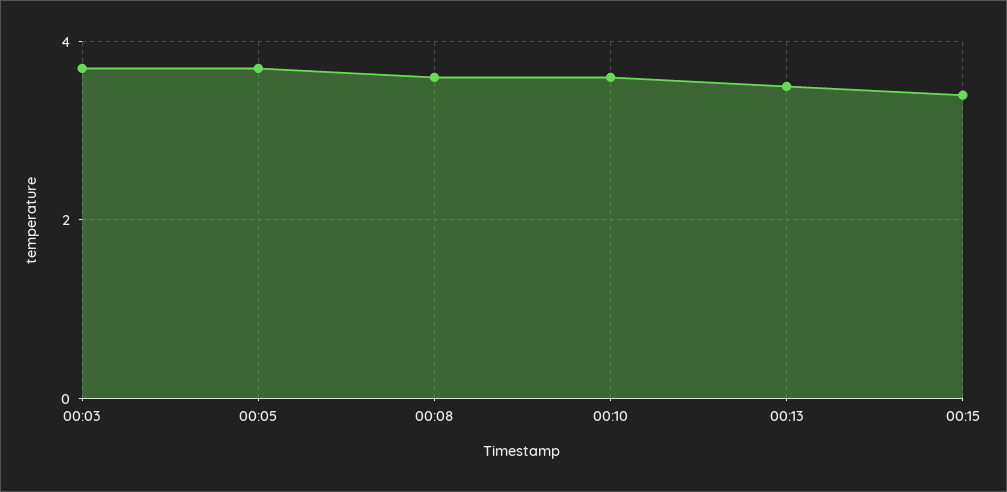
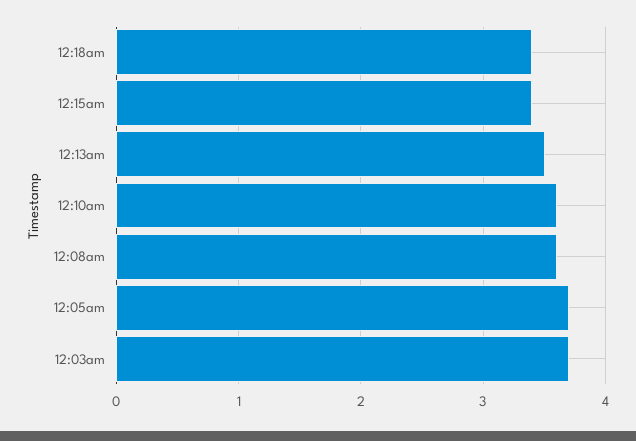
12:18am: none -> 3.4

